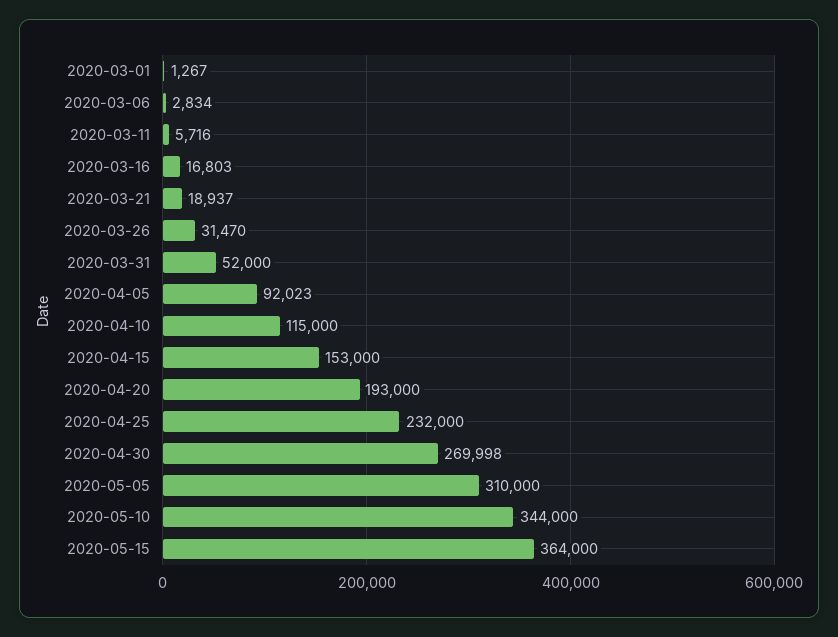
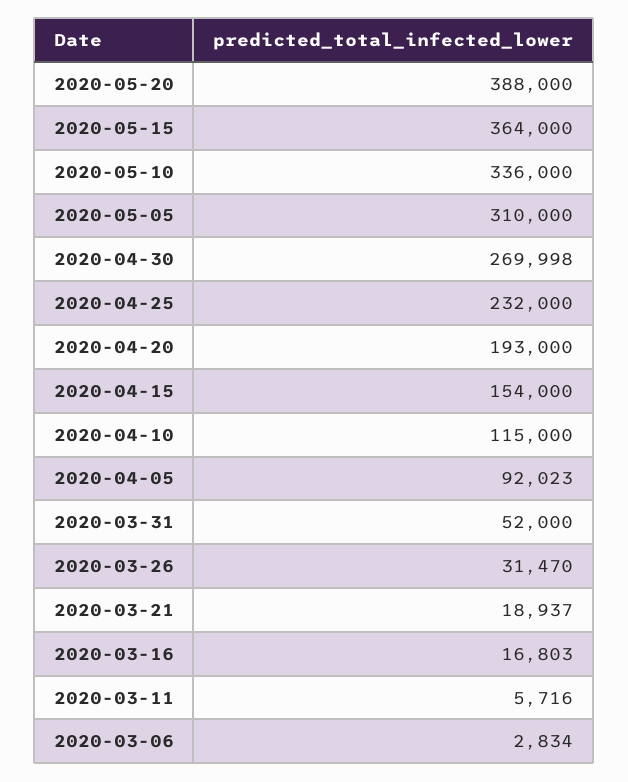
2020-03-01: 1267 -> none
2020-04-15: 153000 -> 154000
2020-05-10: 344000 -> 336000
2020-05-20: none -> 388000

